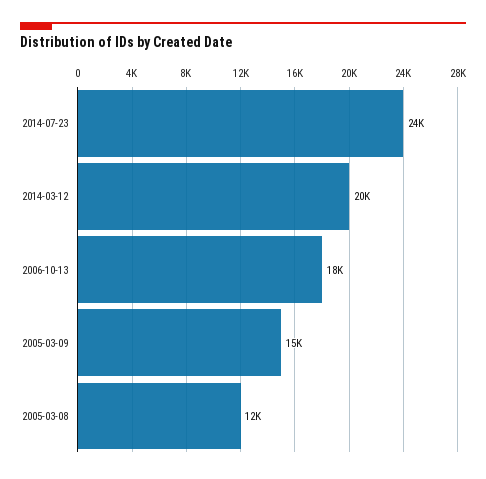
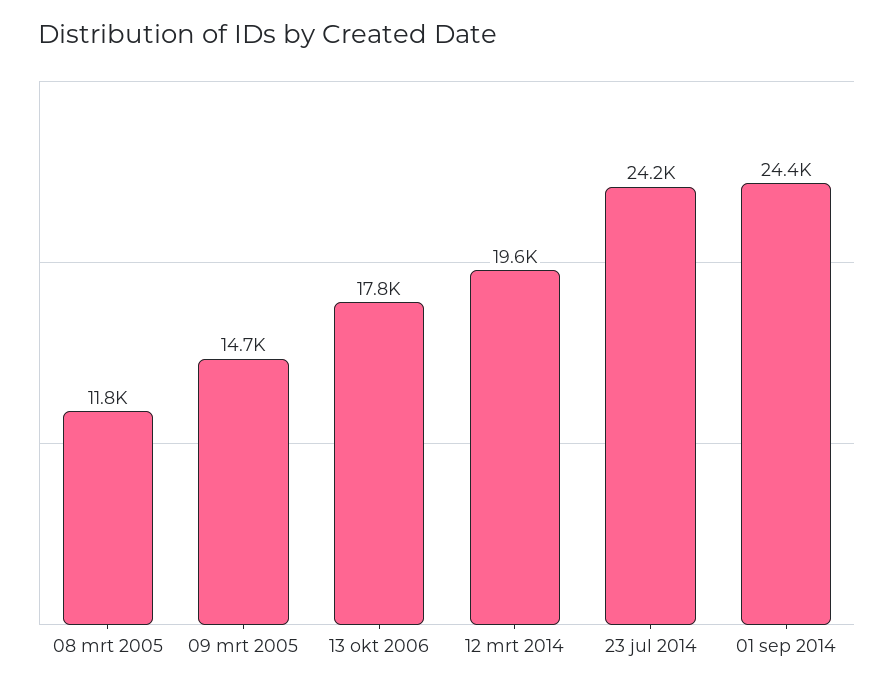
01 sep 2014: none -> 24400

